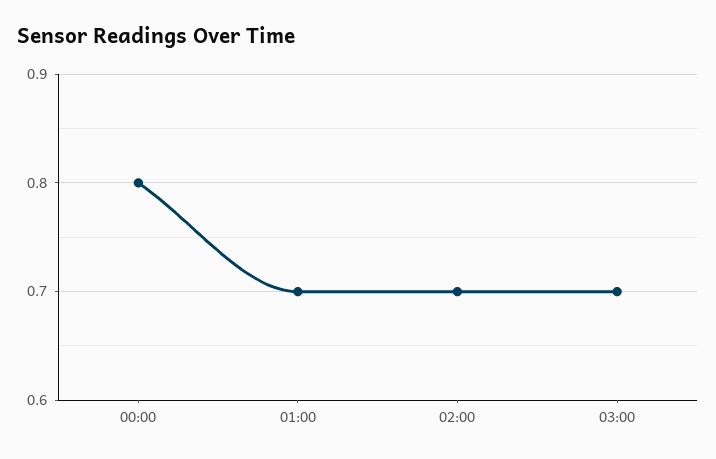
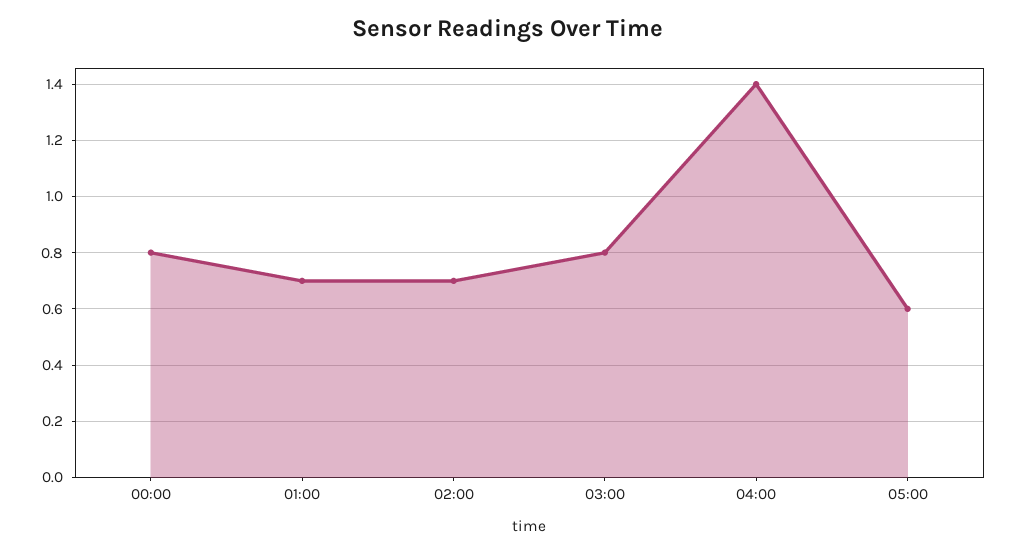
03:00: 0.7 -> 0.8
04:00: none -> 1.4
05:00: none -> 0.6

